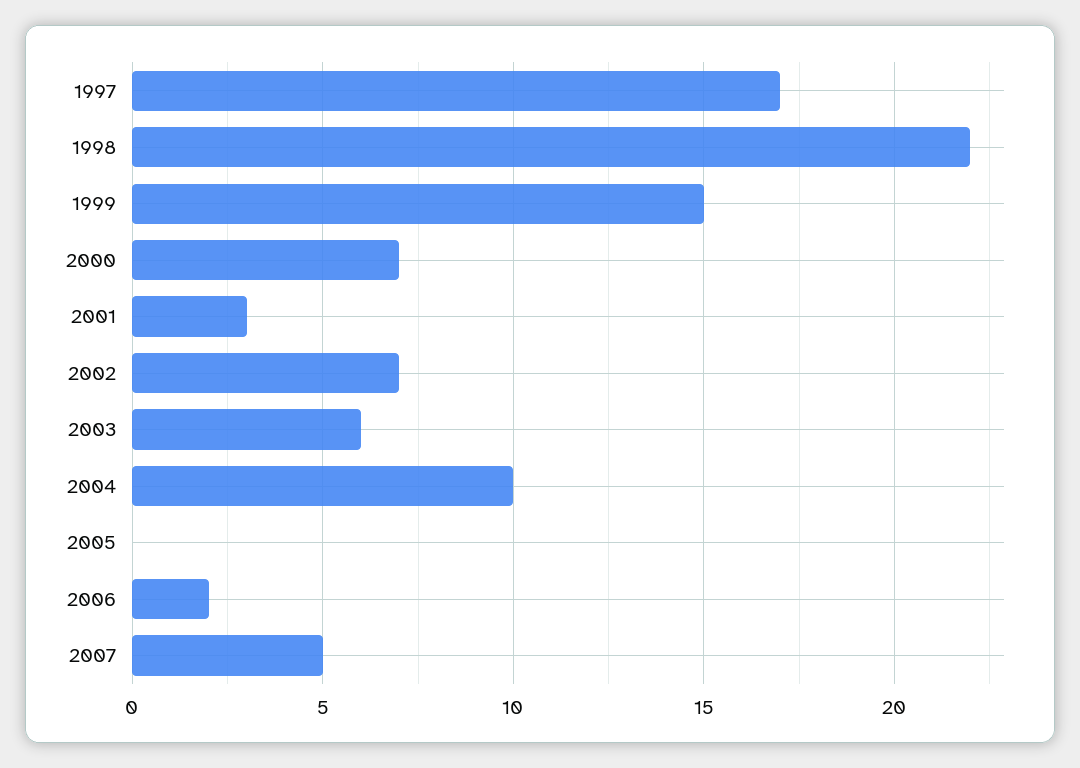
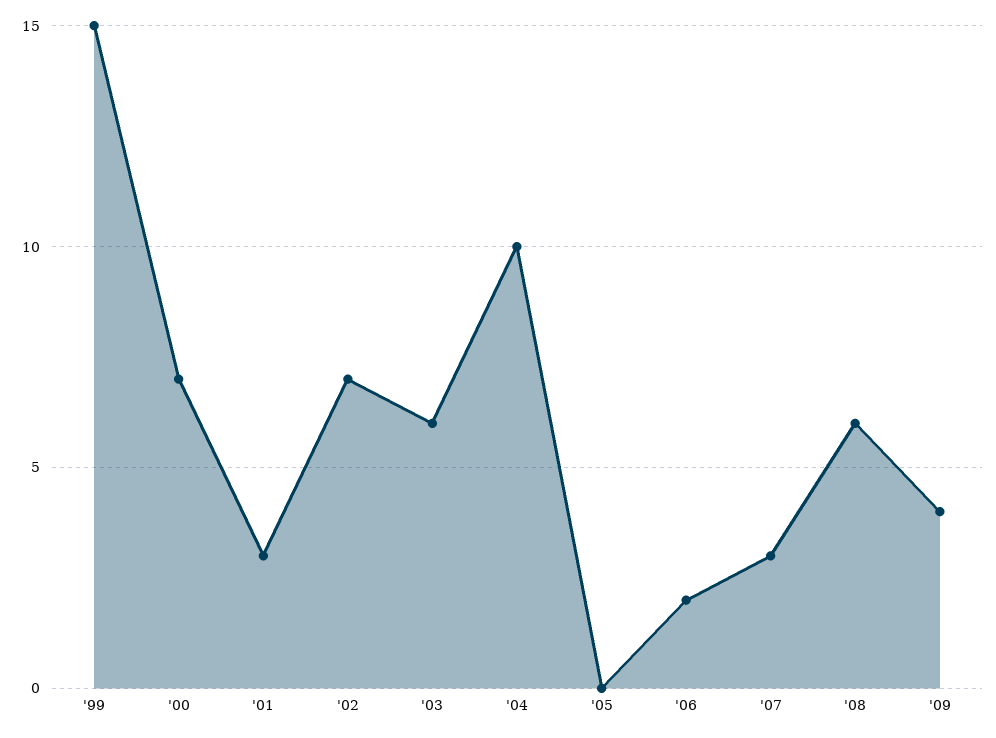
1997: 17 -> none
1998: 22 -> none
2007: 5 -> 3
'08: none -> 6
'09: none -> 4

